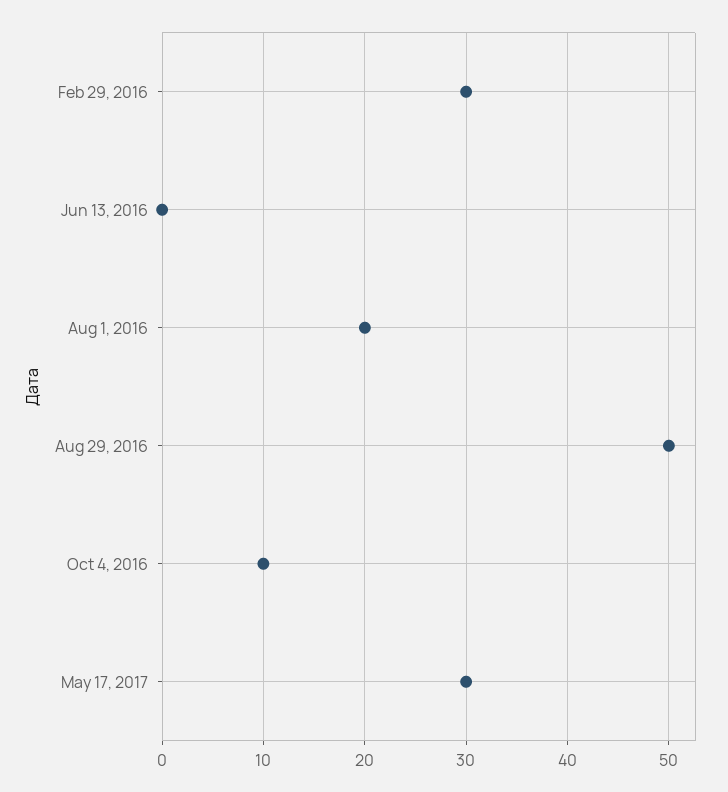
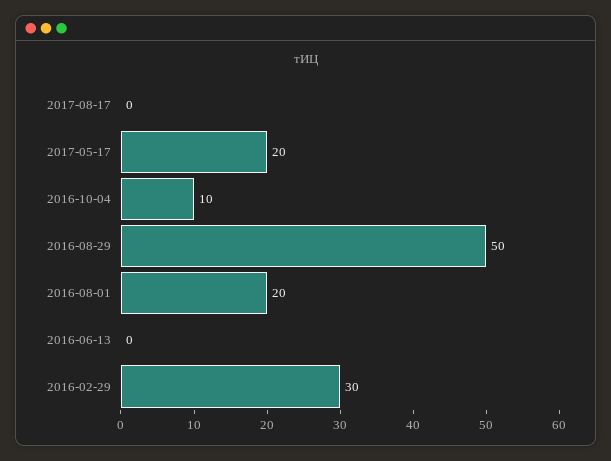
May 17, 2017: 30 -> 20
2017-08-17: none -> 0

